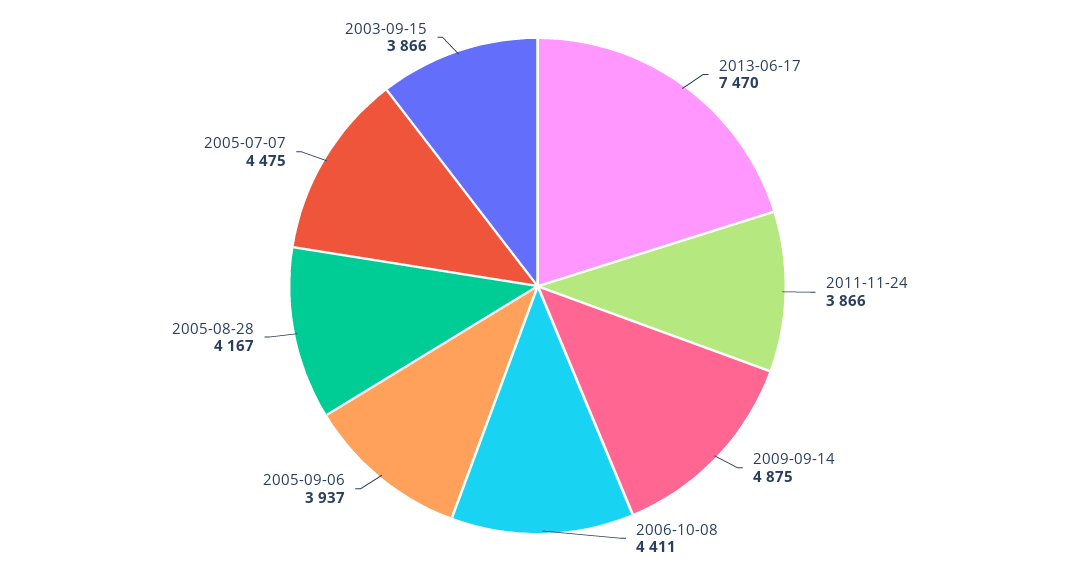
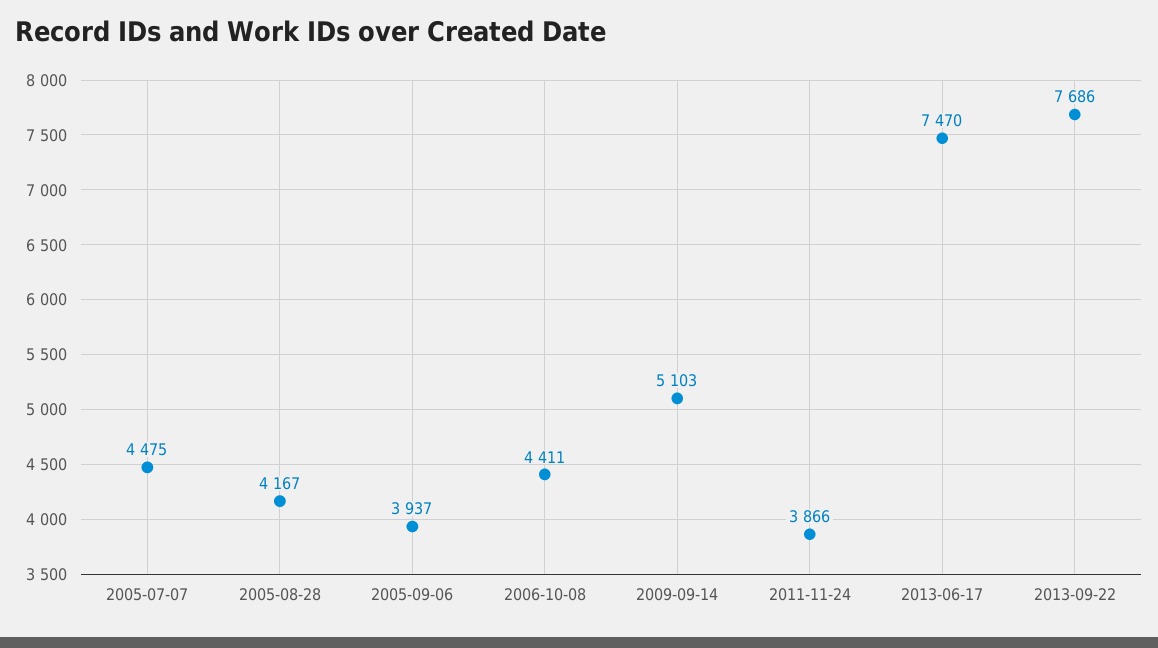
2009-09-14: 4875 -> 5103
2003-09-15: 3866 -> none
2013-09-22: none -> 7686

